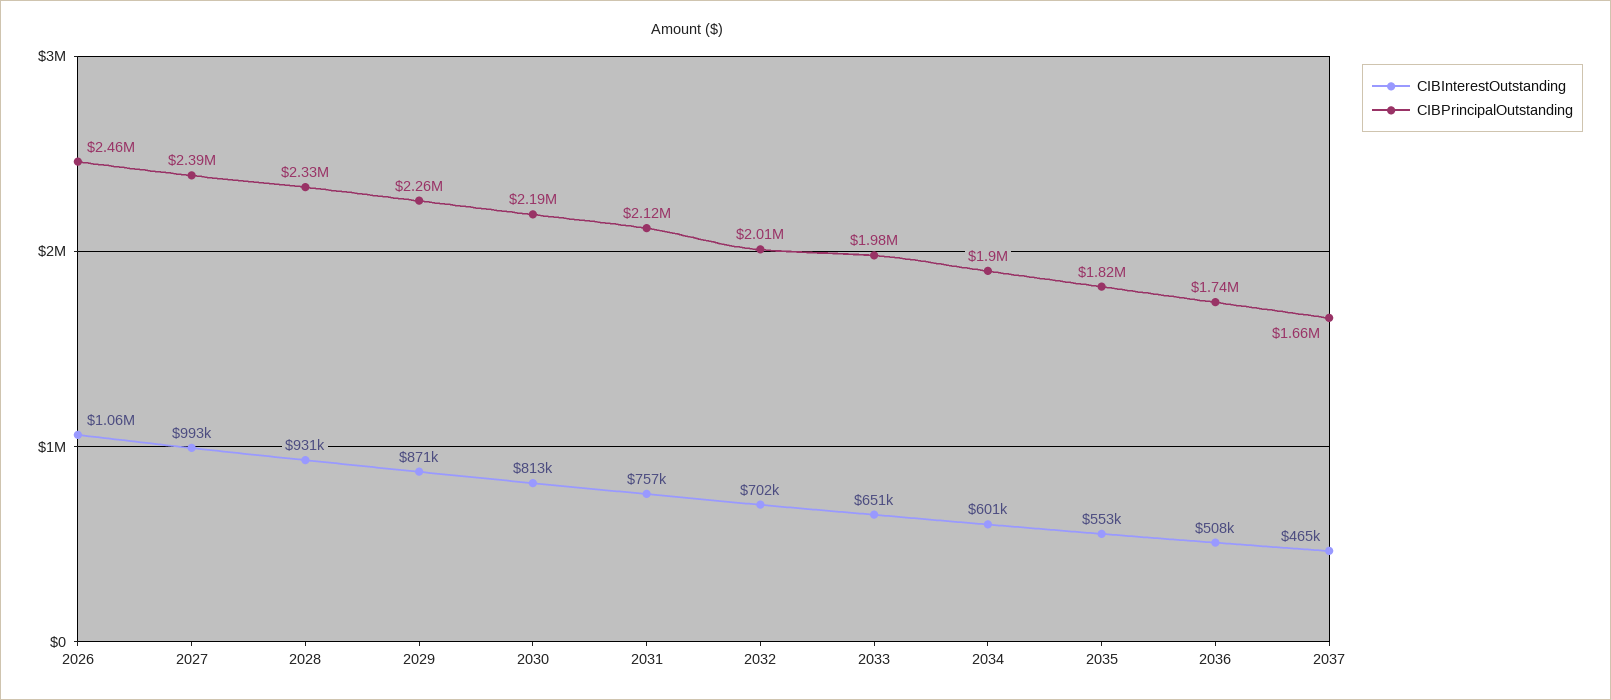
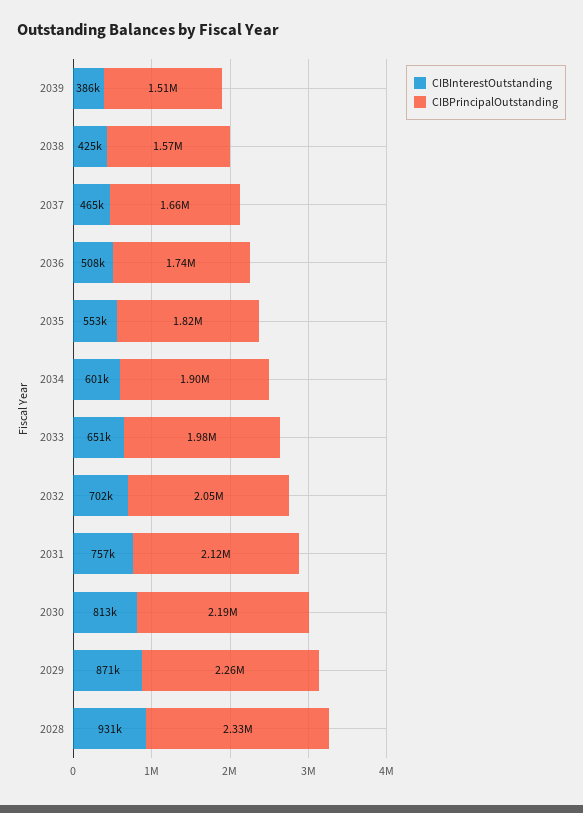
CIBInterestOutstanding, 2026: 1060000 -> none
CIBPrincipalOutstanding, 2026: 2460000 -> none
CIBInterestOutstanding, 2027: 993000 -> none
CIBPrincipalOutstanding, 2027: 2390000 -> none
CIBPrincipalOutstanding, 2032: 2010000 -> 2050000
CIBInterestOutstanding, 2039: none -> 386000
CIBPrincipalOutstanding, 2039: none -> 1510000
CIBInterestOutstanding, 2038: none -> 425000
CIBPrincipalOutstanding, 2038: none -> 1570000

